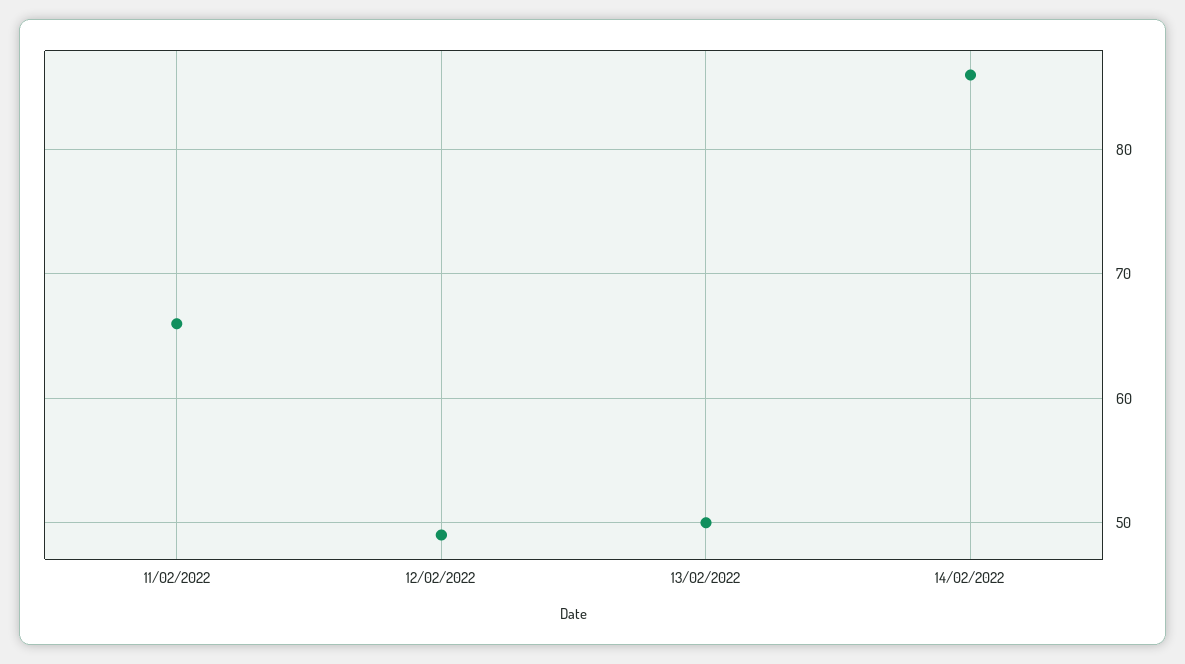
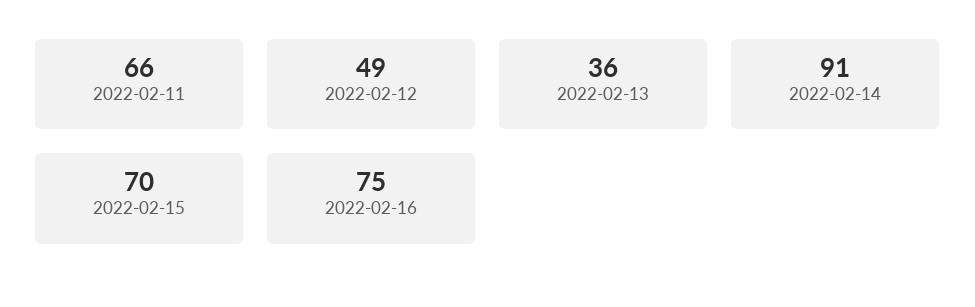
13/02/2022: 50 -> 36
14/02/2022: 86 -> 91
2022-02-15: none -> 70
2022-02-16: none -> 75

